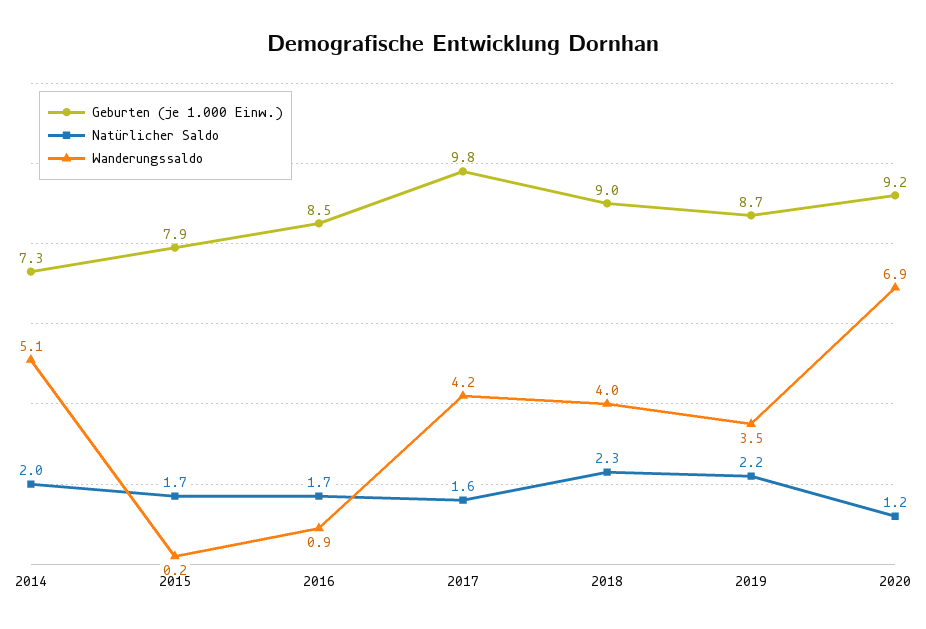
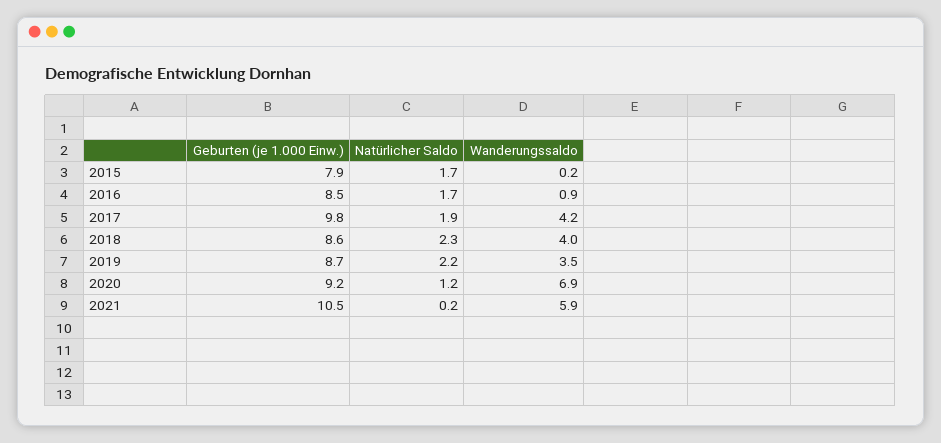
Geburten (je 1.000 Einw.), 2014: 7.3 -> none
Natürlicher Saldo, 2014: 2 -> none
Wanderungssaldo, 2014: 5.1 -> none
Natürlicher Saldo, 2017: 1.6 -> 1.9
Geburten (je 1.000 Einw.), 2018: 9 -> 8.6
Geburten (je 1.000 Einw.), 2021: none -> 10.5
Natürlicher Saldo, 2021: none -> 0.2
Wanderungssaldo, 2021: none -> 5.9

